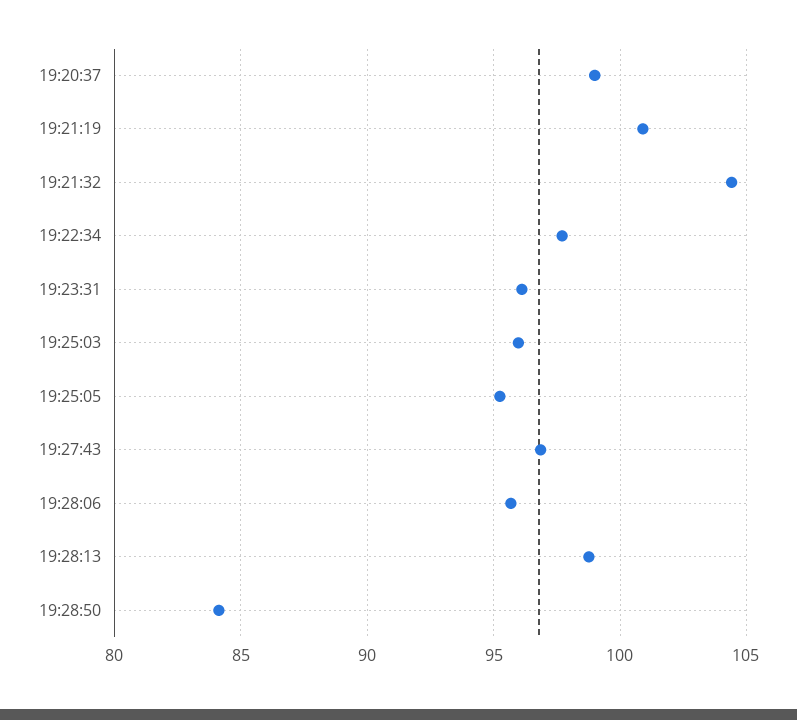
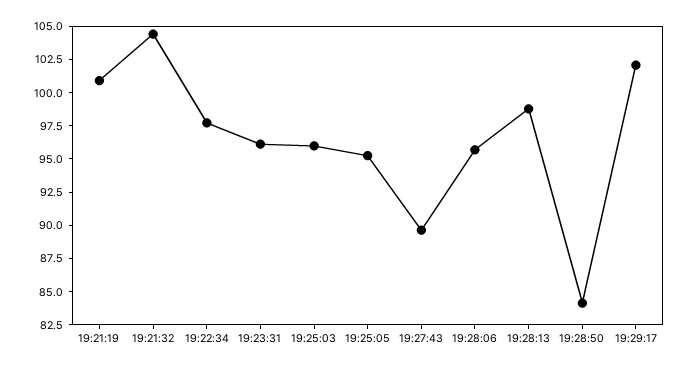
19:20:37: 99 -> none
19:27:43: 97 -> 90
19:29:17: none -> 102.5

